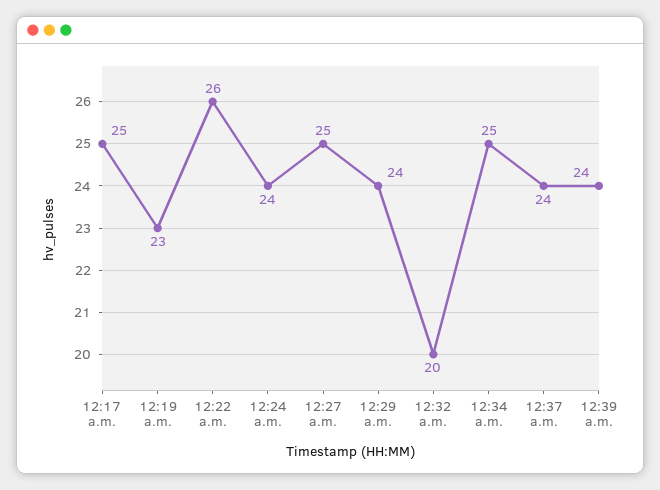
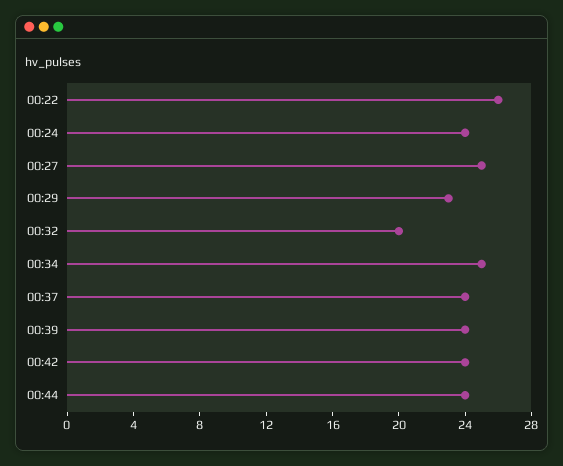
12:17 a.m.: 25 -> none
12:19 a.m.: 23 -> none
12:29 a.m.: 24 -> 23
00:42: none -> 24
00:44: none -> 24

